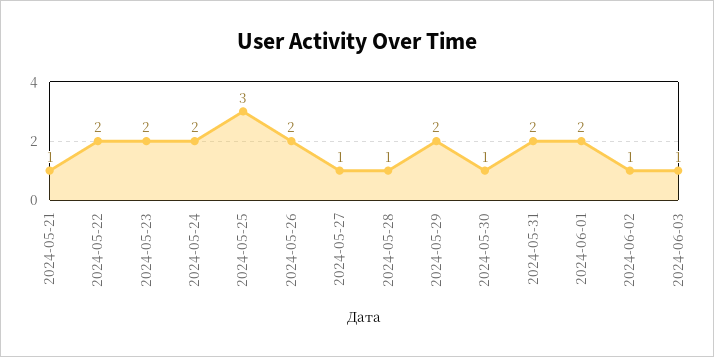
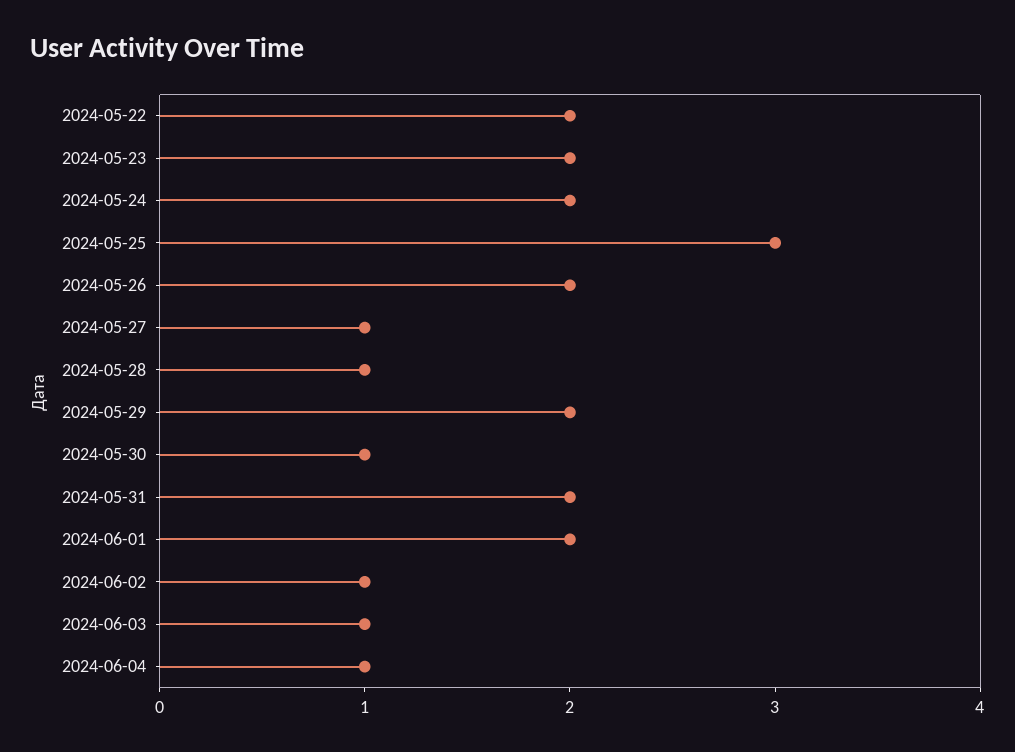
2024-05-21: 1 -> none
2024-06-04: none -> 1

